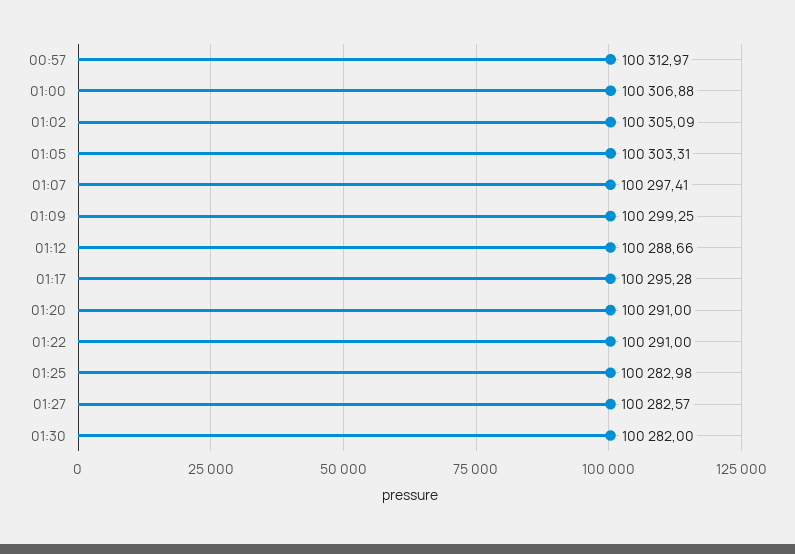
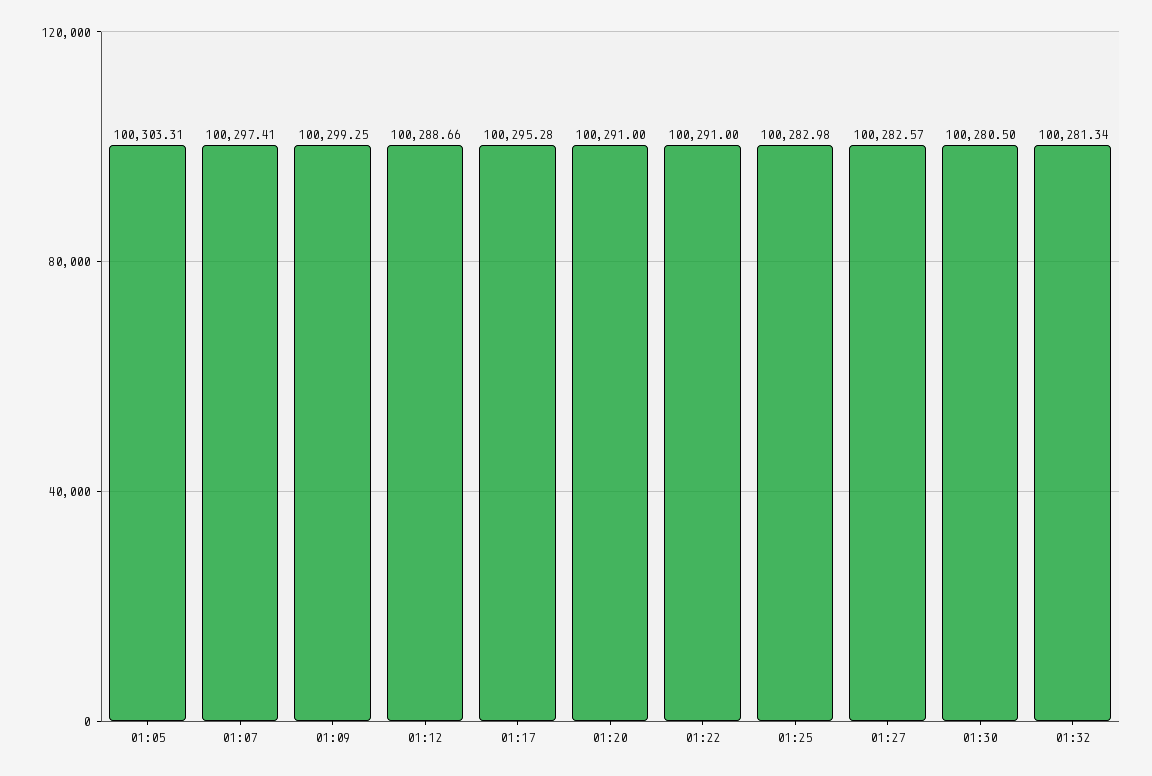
00:57: 100312.97 -> none
01:00: 100306.88 -> none
01:02: 100305.09 -> none
01:30: 100282 -> 100280.5
01:32: none -> 100281.34

